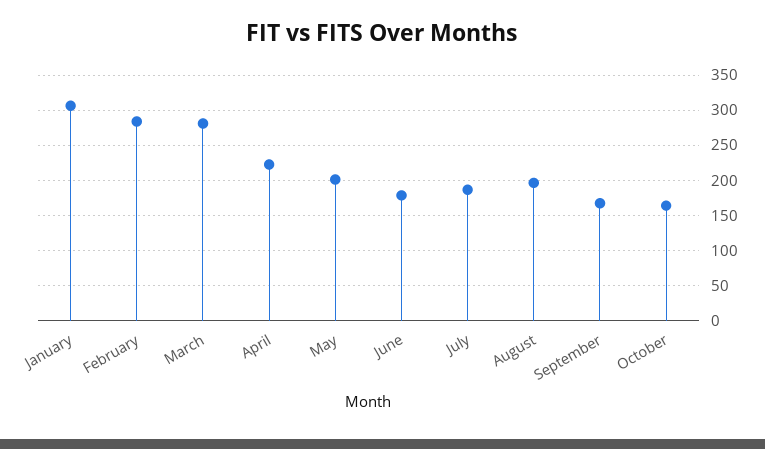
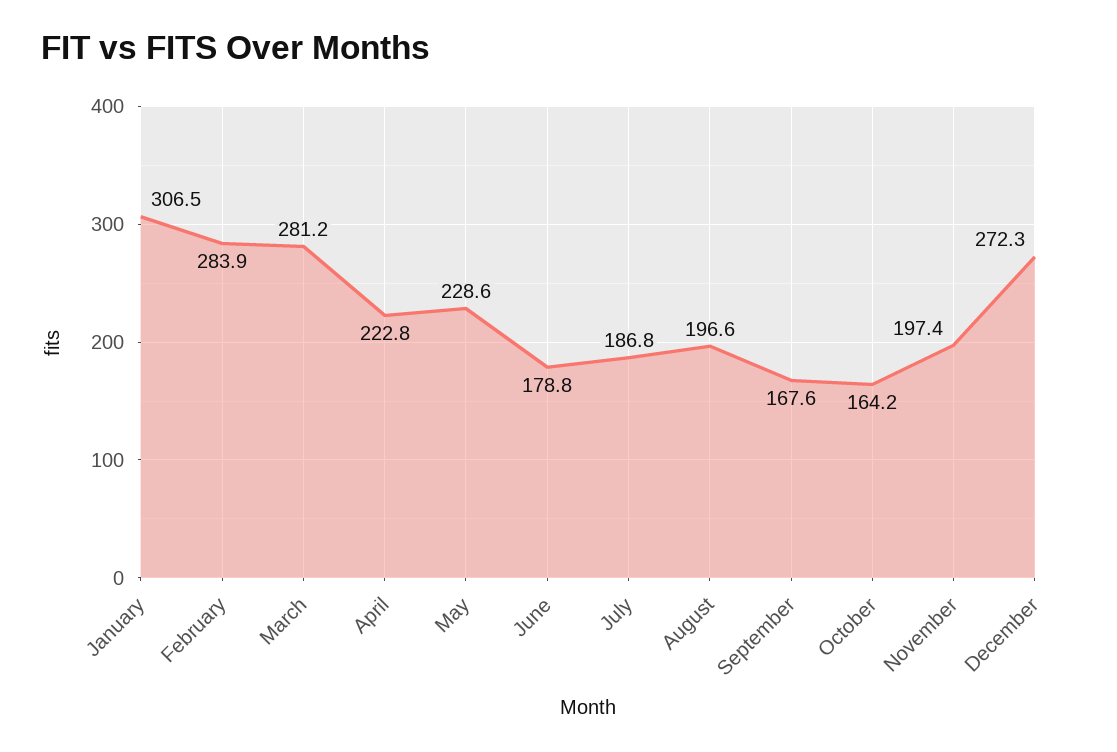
May: 200 -> 228.6
November: none -> 197.4
December: none -> 272.3

